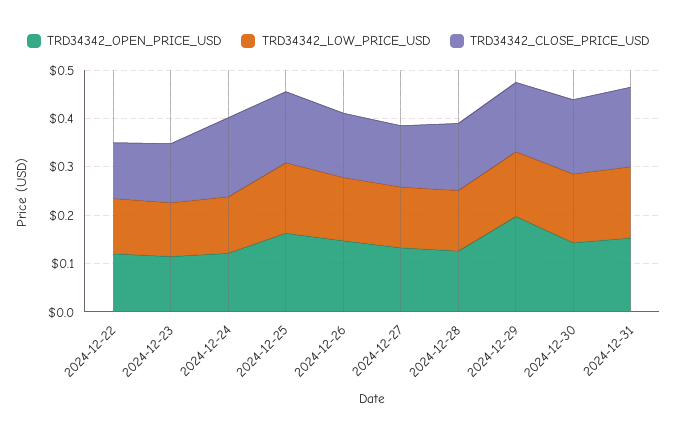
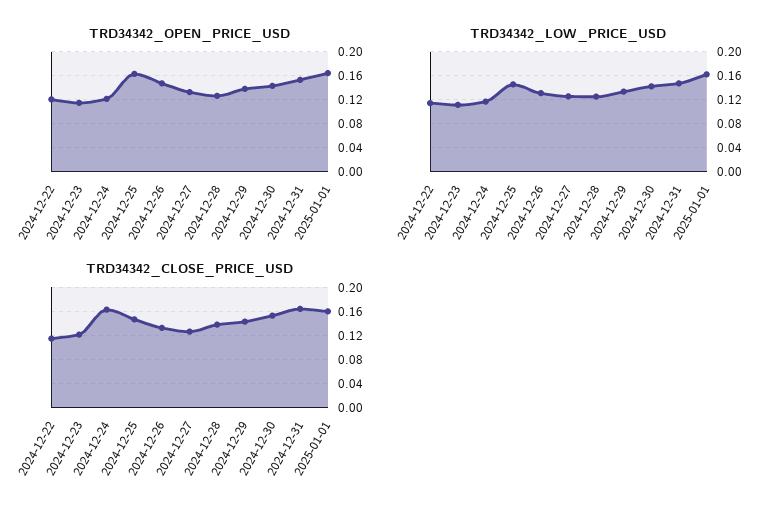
TRD34342_OPEN_PRICE_USD, 2024-12-29: 0.2 -> 0.14
TRD34342_OPEN_PRICE_USD, 2025-01-01: none -> 0.16
TRD34342_LOW_PRICE_USD, 2025-01-01: none -> 0.16
TRD34342_CLOSE_PRICE_USD, 2025-01-01: none -> 0.16

